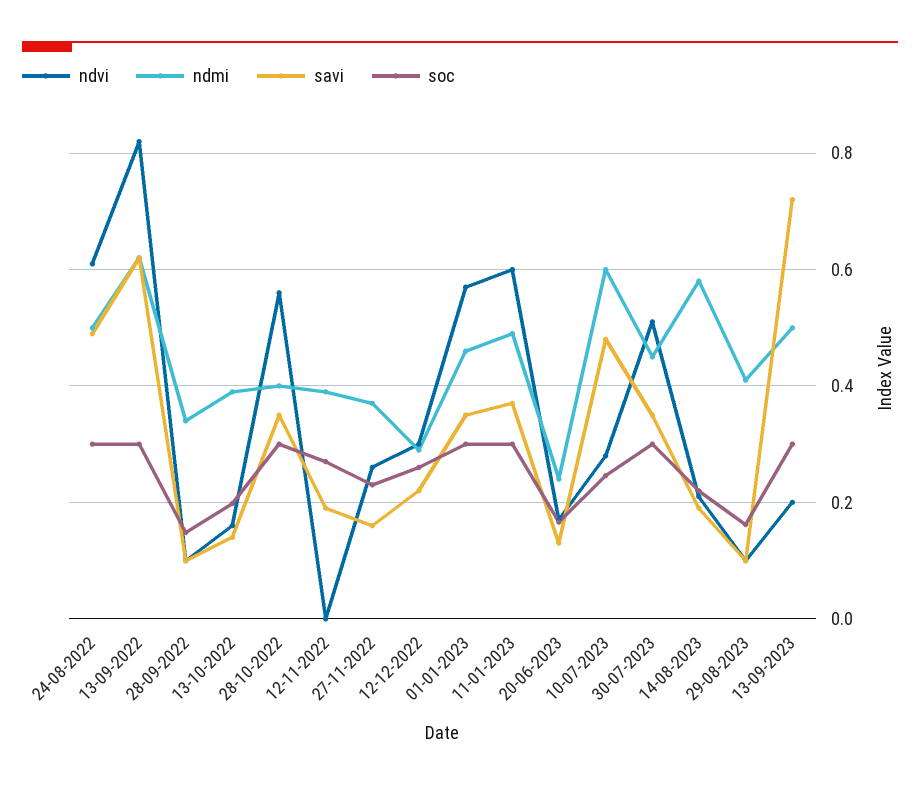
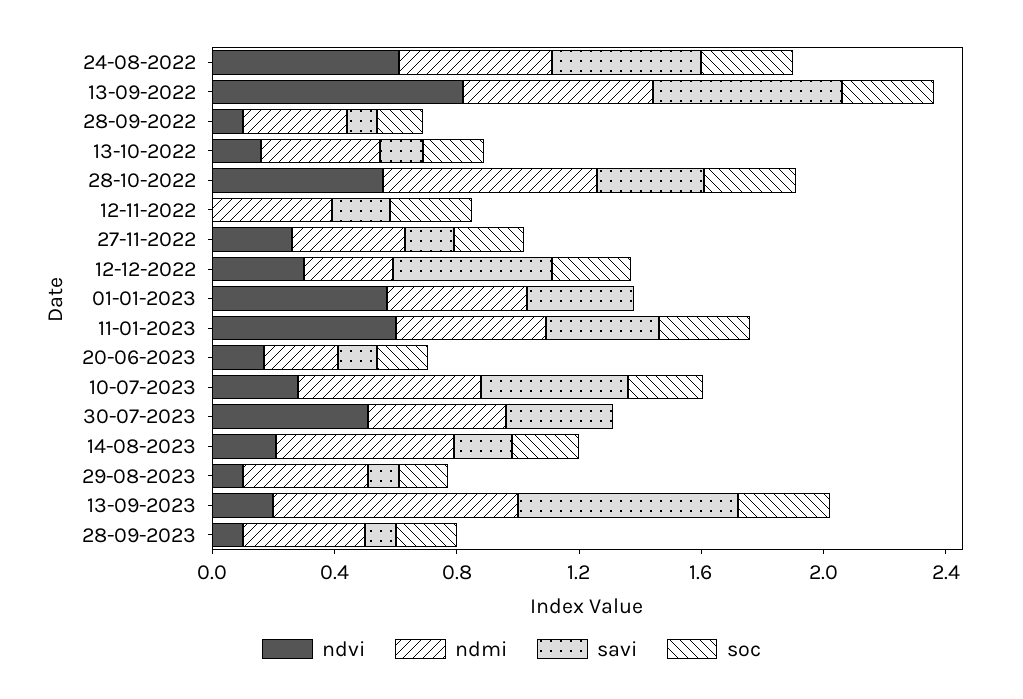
ndmi, 28-10-2022: 0.4 -> 0.7
savi, 12-12-2022: 0.22 -> 0.5
soc, 01-01-2023: 0.3 -> 0
soc, 30-07-2023: 0.3 -> 0
ndmi, 13-09-2023: 0.5 -> 0.8
ndvi, 28-09-2023: none -> 0.1
ndmi, 28-09-2023: none -> 0.4
savi, 28-09-2023: none -> 0.1
soc, 28-09-2023: none -> 0.2

